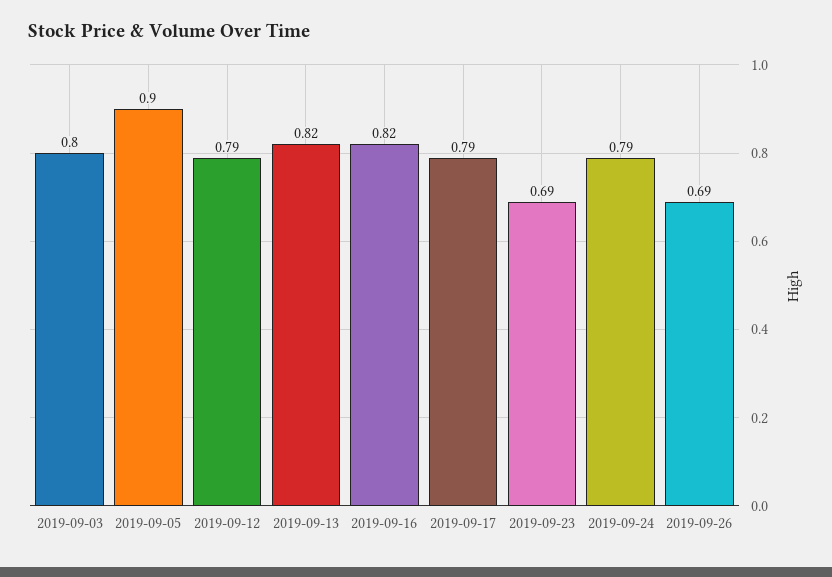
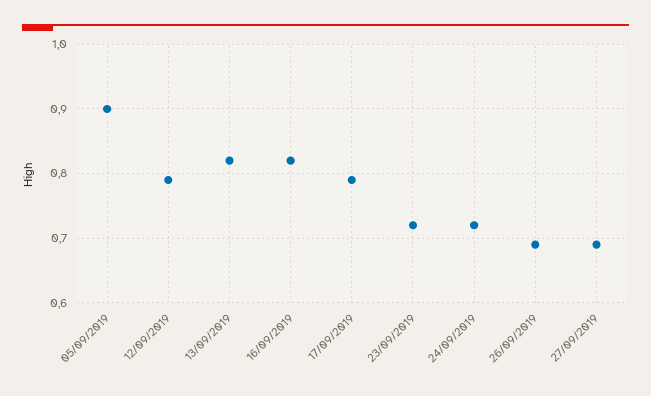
2019-09-03: 0.8 -> none
2019-09-23: 0.69 -> 0.72
2019-09-24: 0.79 -> 0.72
27/09/2019: none -> 0.69

